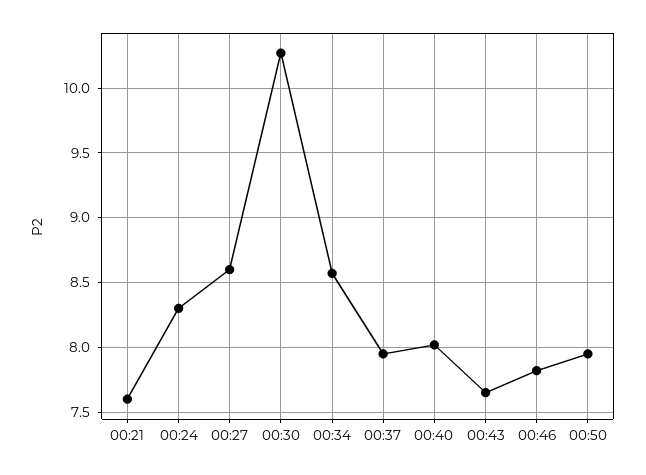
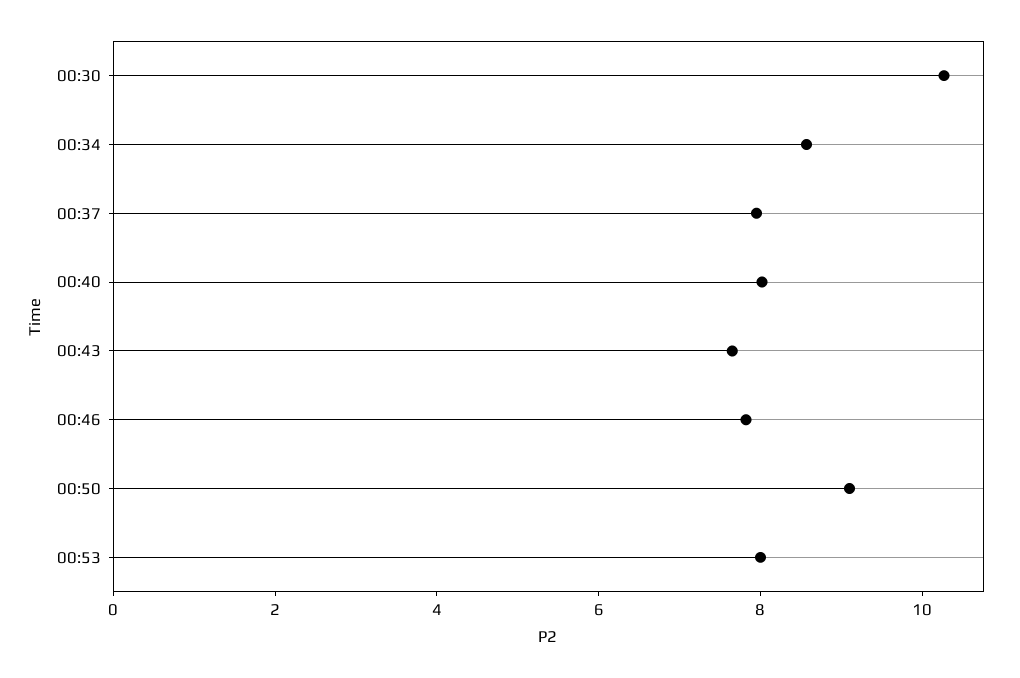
00:21: 7.6 -> none
00:24: 8.3 -> none
00:27: 8.6 -> none
00:50: 7.95 -> 9
00:53: none -> 8

